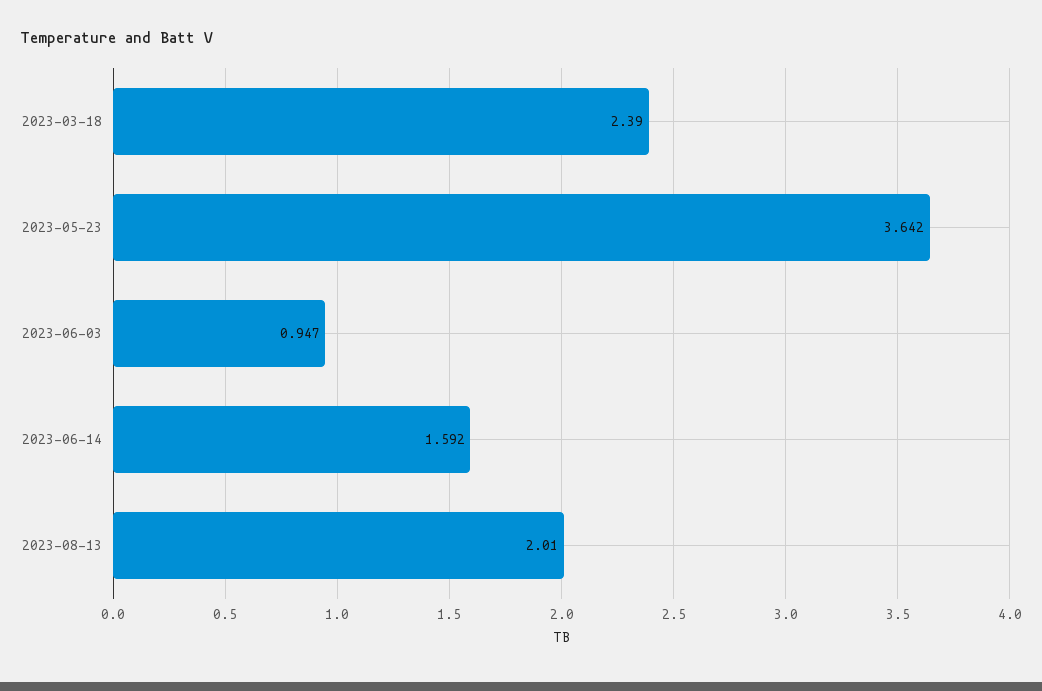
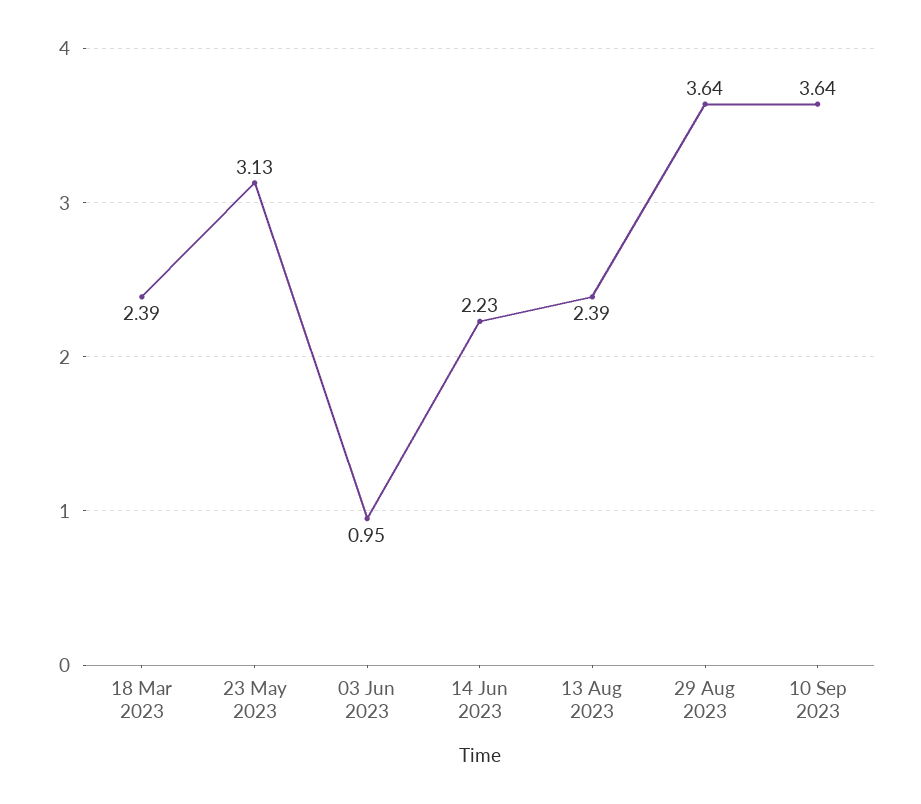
2023-05-23: 3.642 -> 3.13
2023-06-14: 1.592 -> 2.23
2023-08-13: 2.01 -> 2.39
29 Aug 2023: none -> 3.64
10 Sep 2023: none -> 3.64

